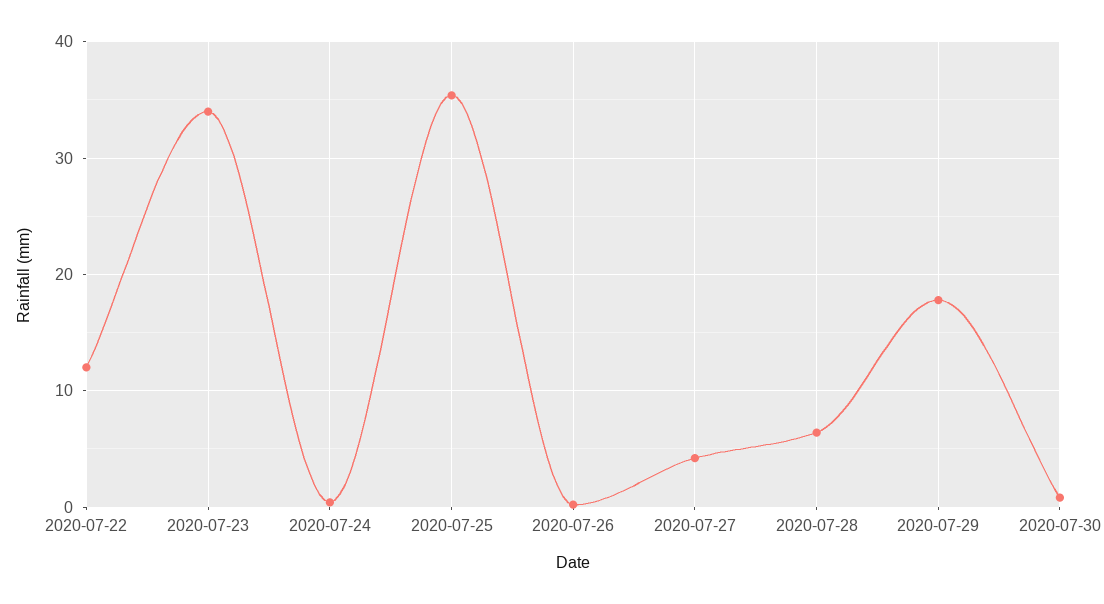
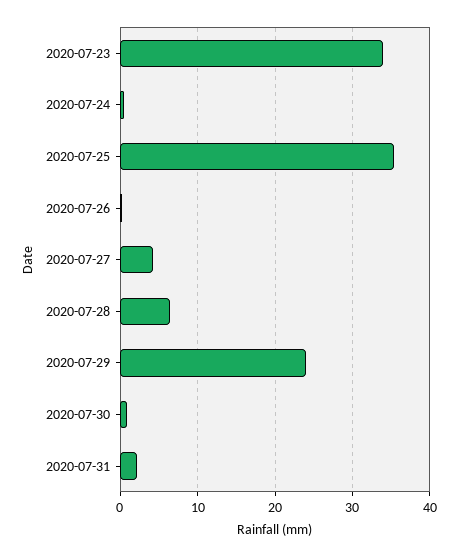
2020-07-22: 12 -> none
2020-07-29: 18 -> 24
2020-07-31: none -> 2

